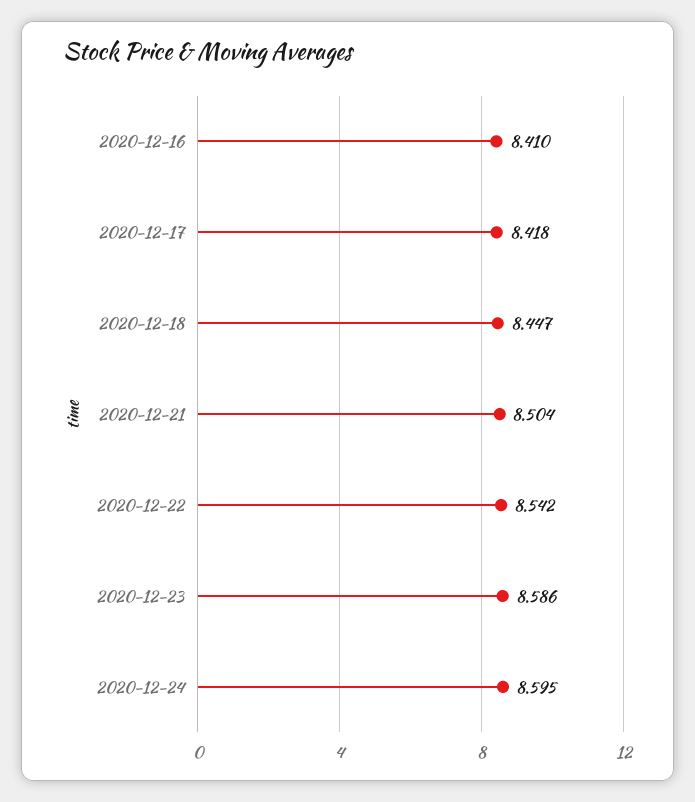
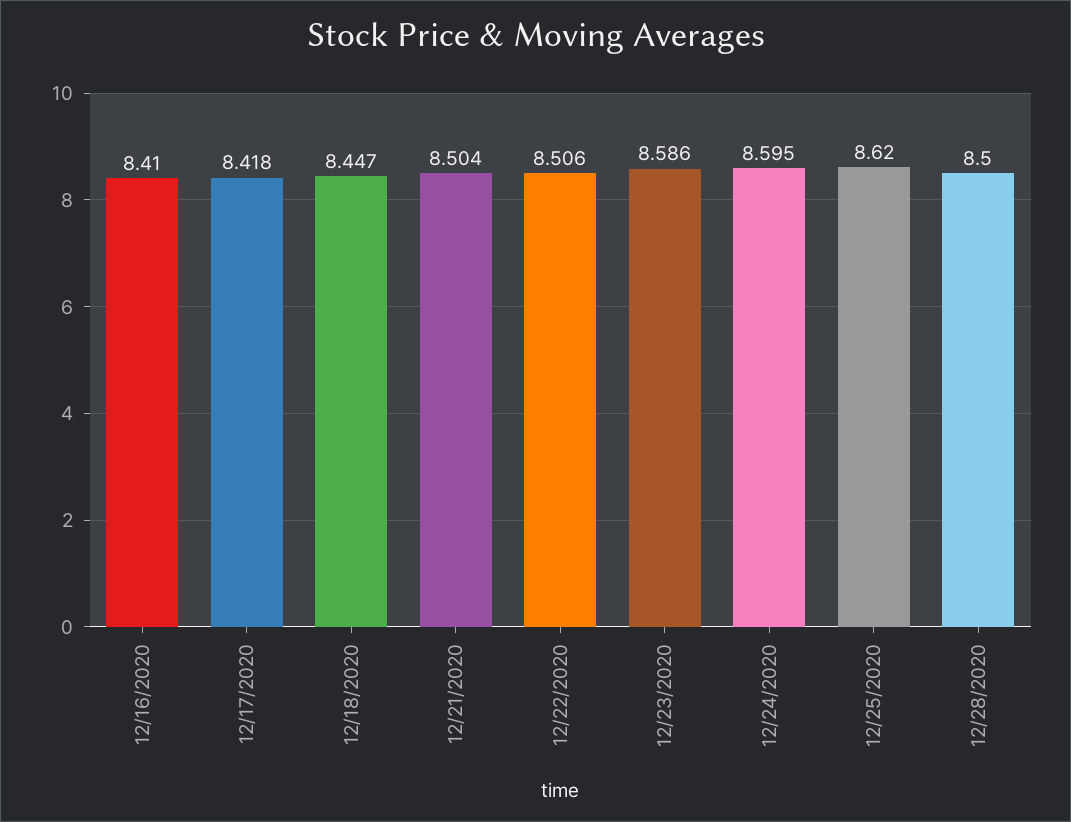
2020-12-22: 8.542 -> 8.506
12/25/2020: none -> 8.62
12/28/2020: none -> 8.5

